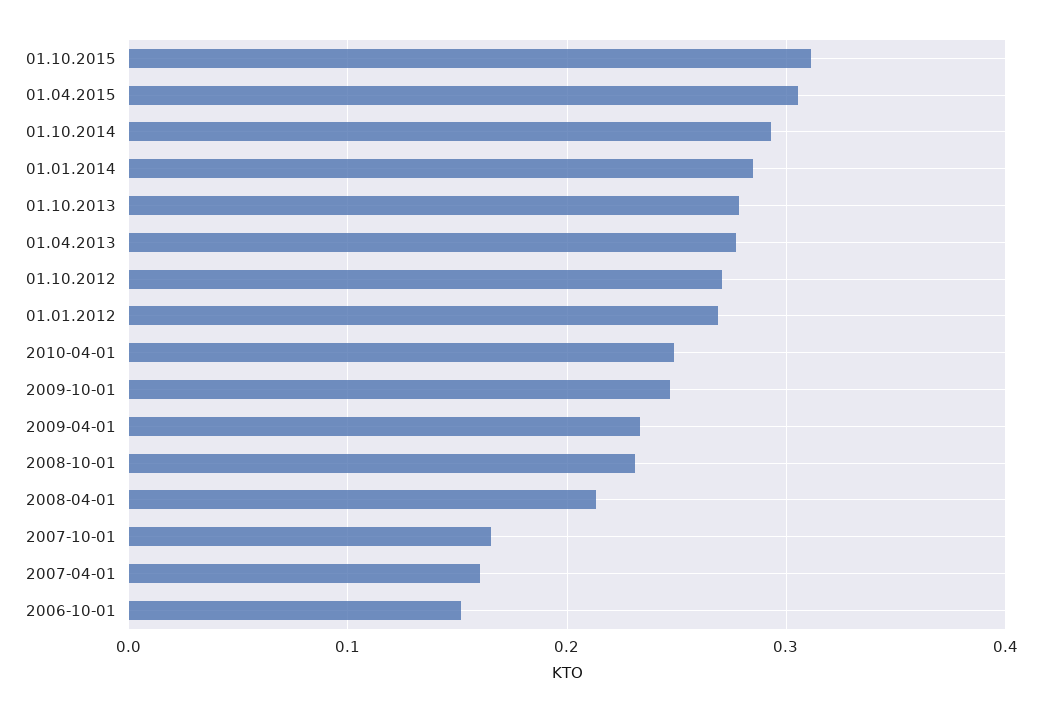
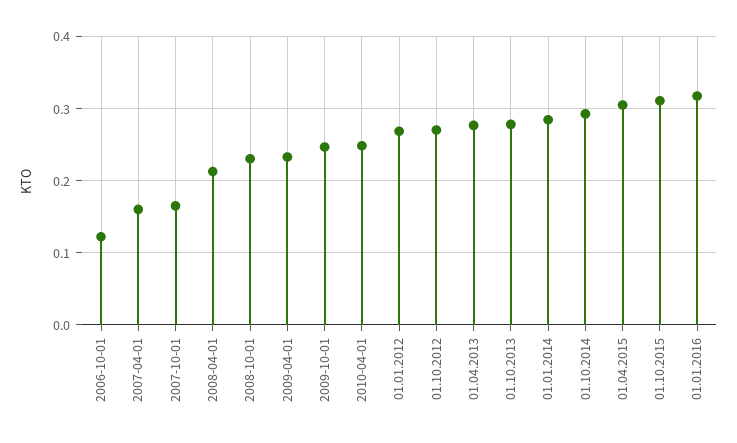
2006-10-01: 0.15 -> 0.12
01.01.2016: none -> 0.32

